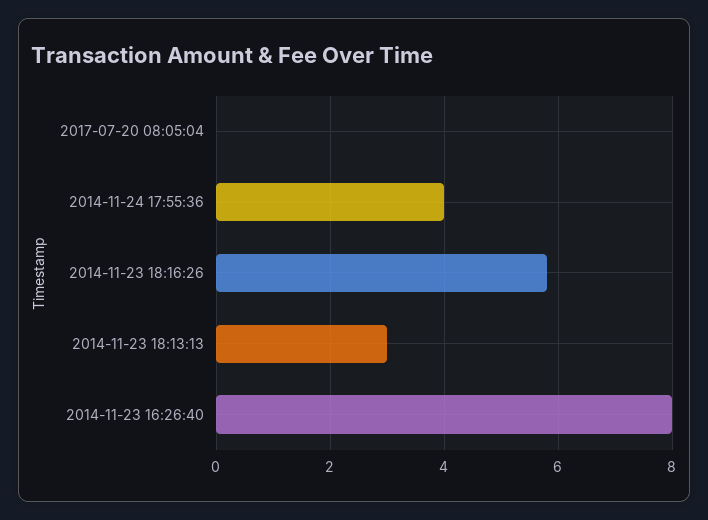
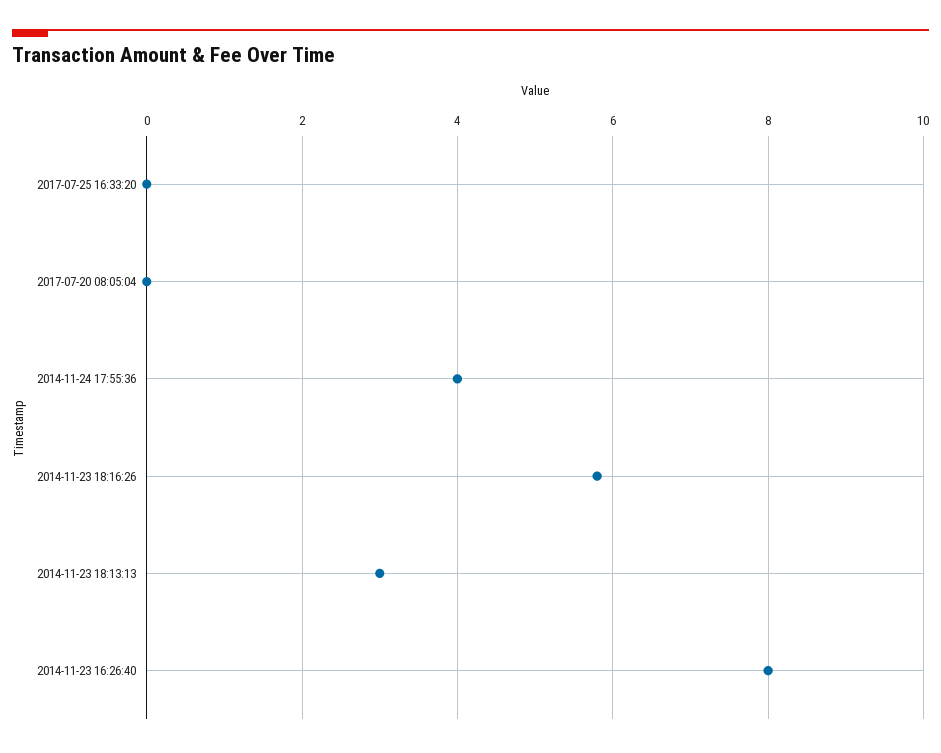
2017-07-25 16:33:20: none -> 0

